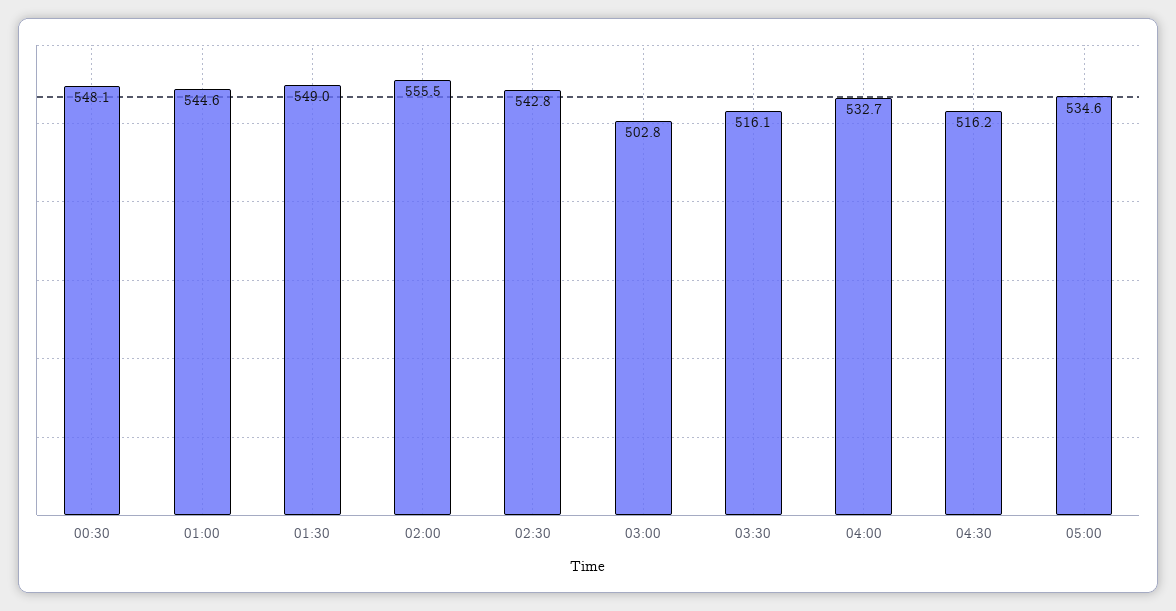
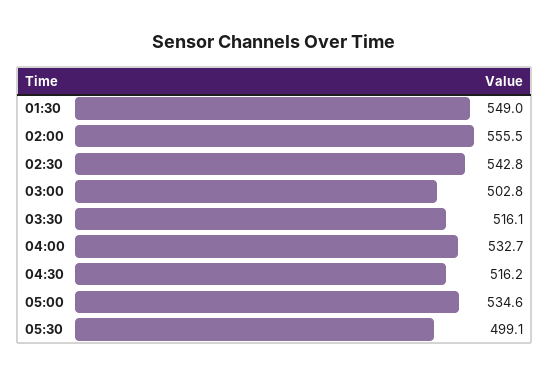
00:30: 548.1 -> none
01:00: 544.6 -> none
05:30: none -> 499.1

